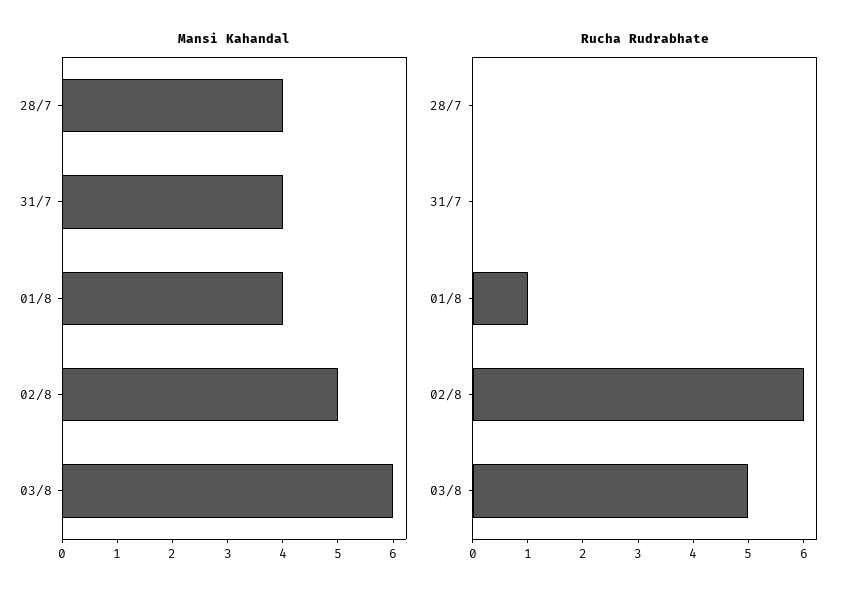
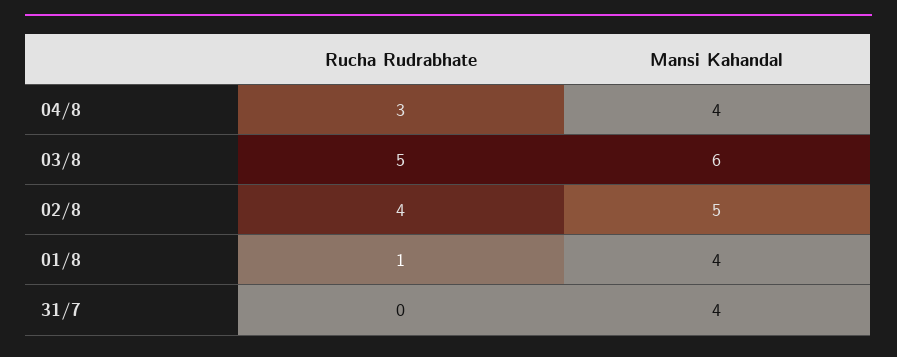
Mansi Kahandal, 28/7: 4 -> none
Rucha Rudrabhate, 28/7: 0 -> none
Rucha Rudrabhate, 02/8: 6 -> 4
Rucha Rudrabhate, 04/8: none -> 3
Mansi Kahandal, 04/8: none -> 4

